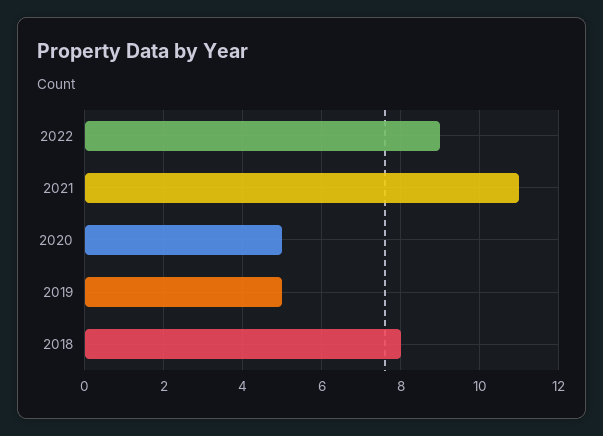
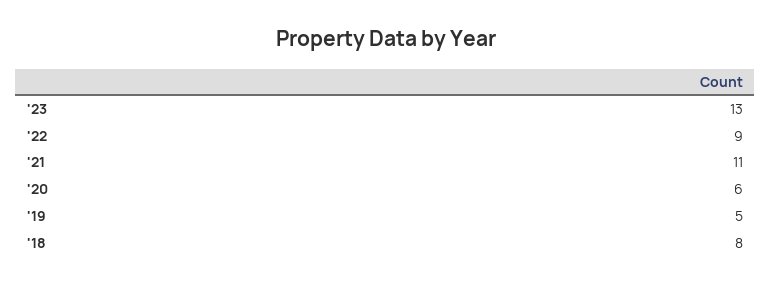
2020: 5 -> 6
'23: none -> 13

